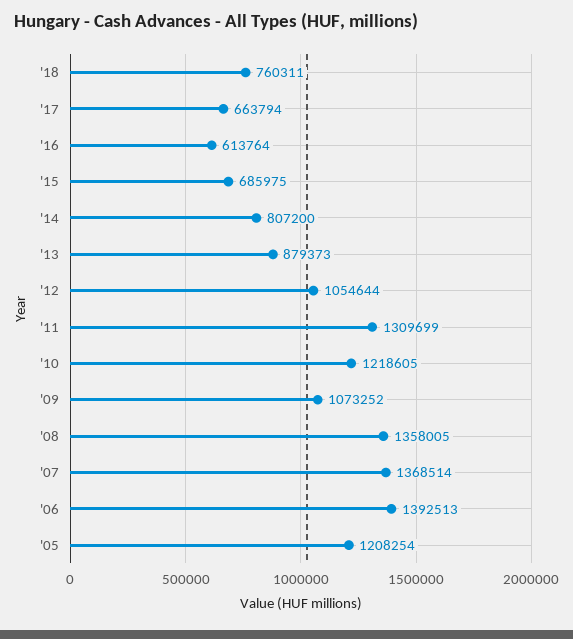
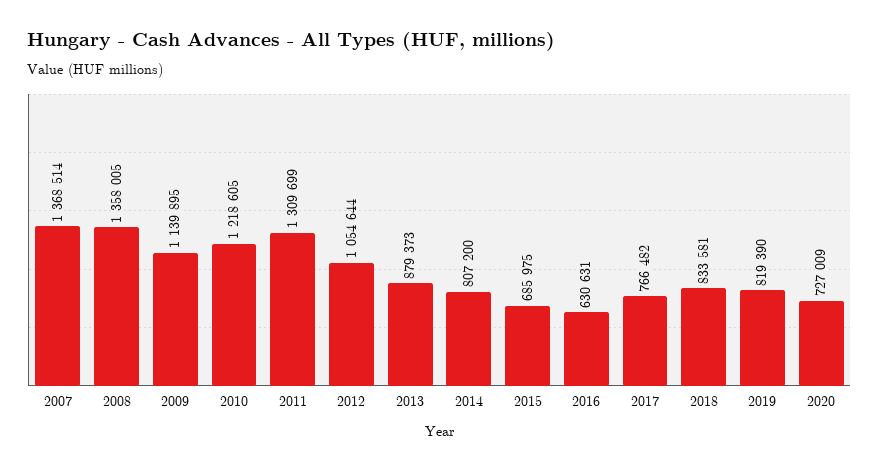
'18: 760311 -> 833581
'17: 663794 -> 766482
'16: 613764 -> 630631
'09: 1073252 -> 1139895
'06: 1392513 -> none
'05: 1208254 -> none
2019: none -> 819390
2020: none -> 727009

